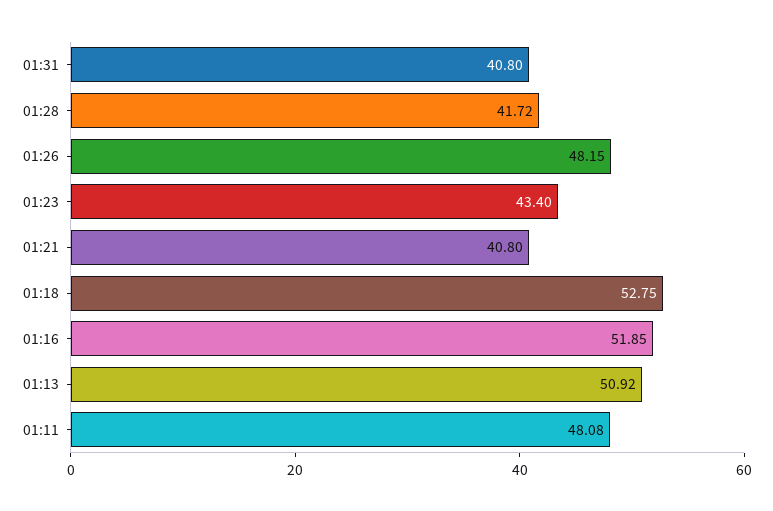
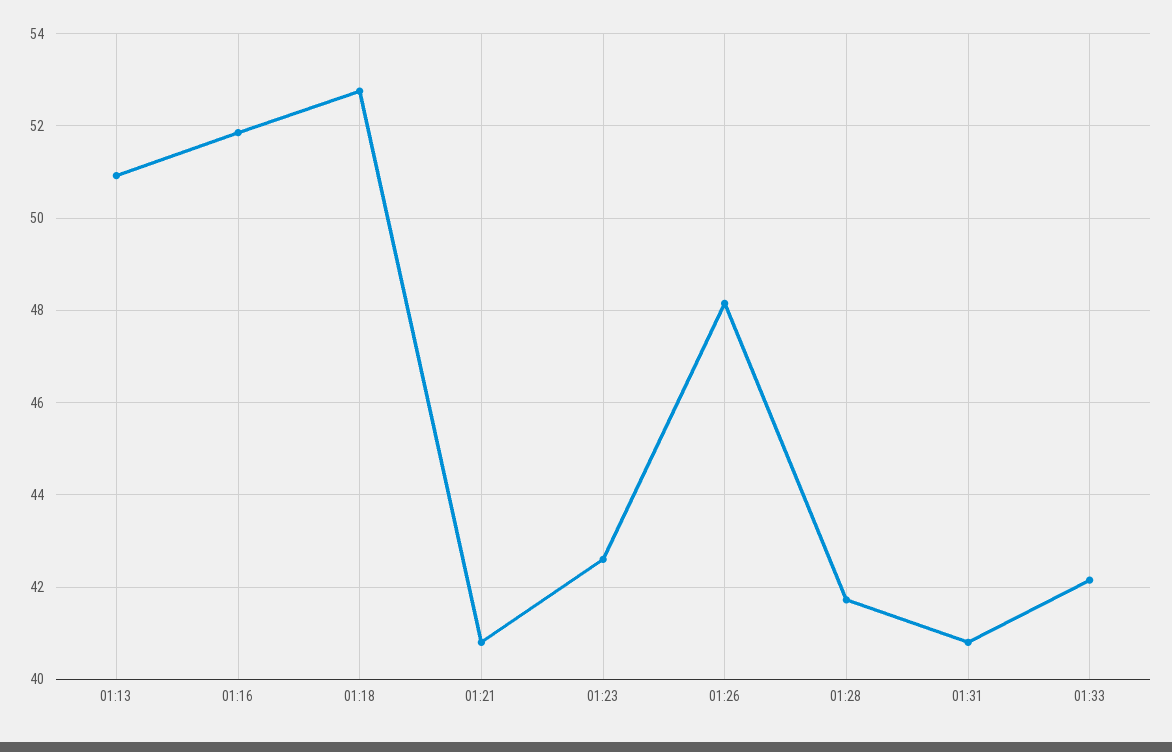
01:23: 43.4 -> 42.6
01:11: 48.08 -> none
01:33: none -> 42.2

